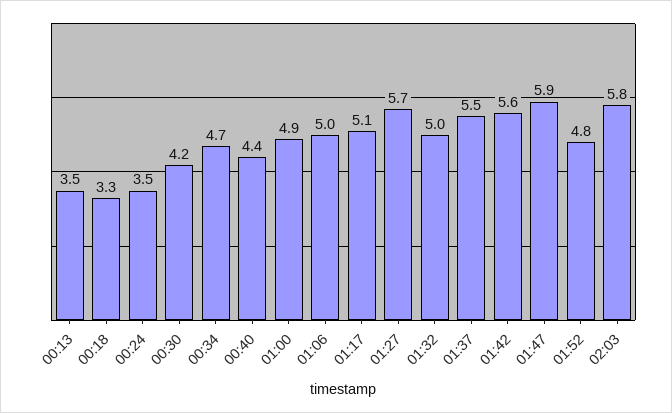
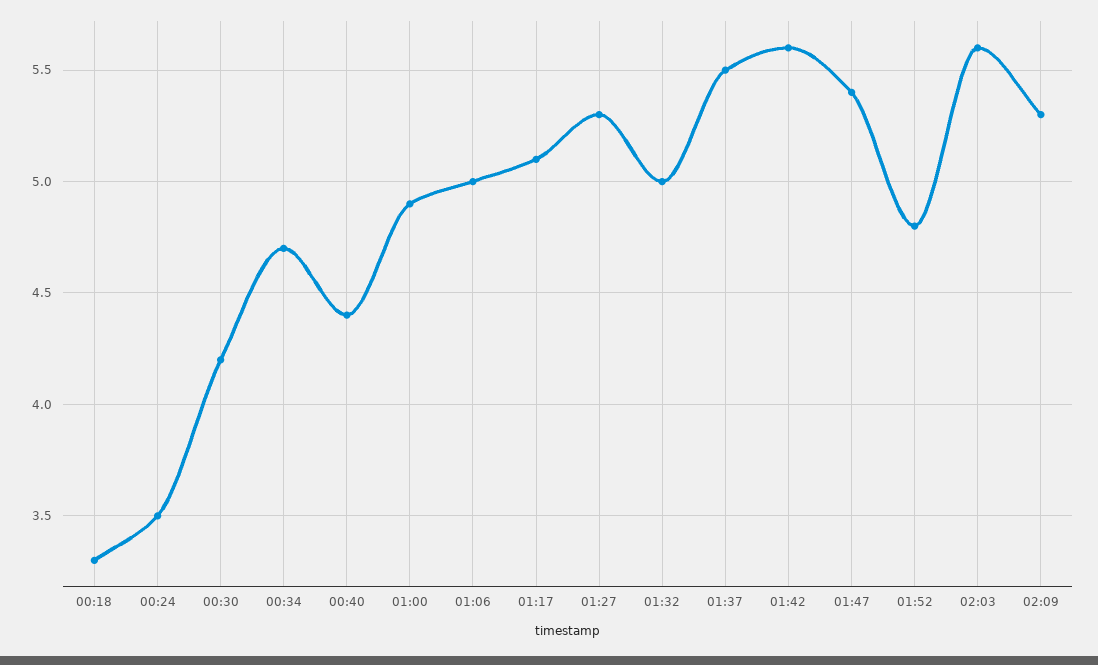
00:13: 3.5 -> none
01:27: 5.7 -> 5.3
01:47: 5.9 -> 5.4
02:03: 5.8 -> 5.6
02:09: none -> 5.3

